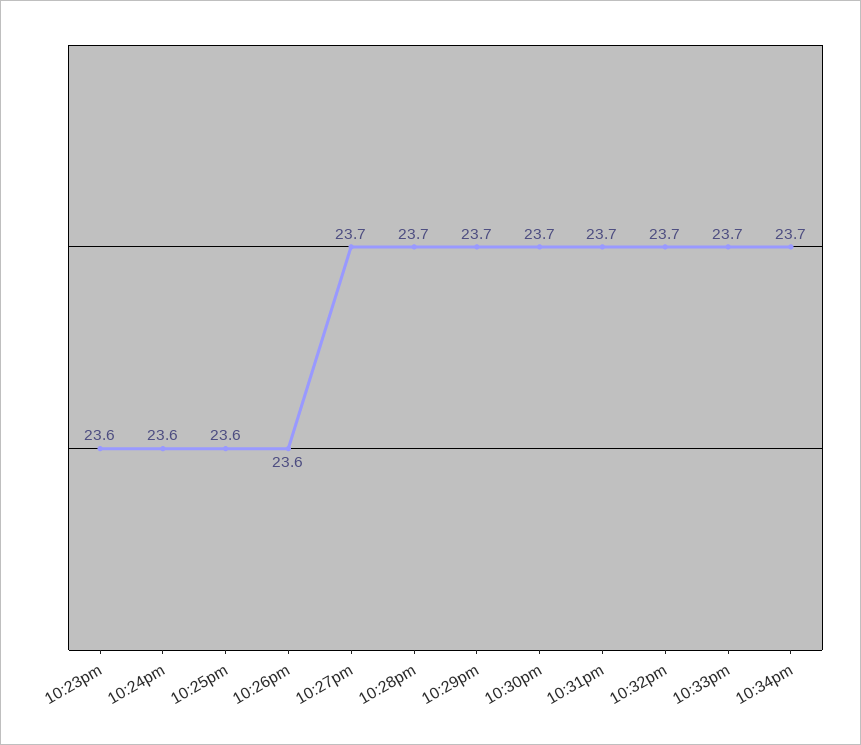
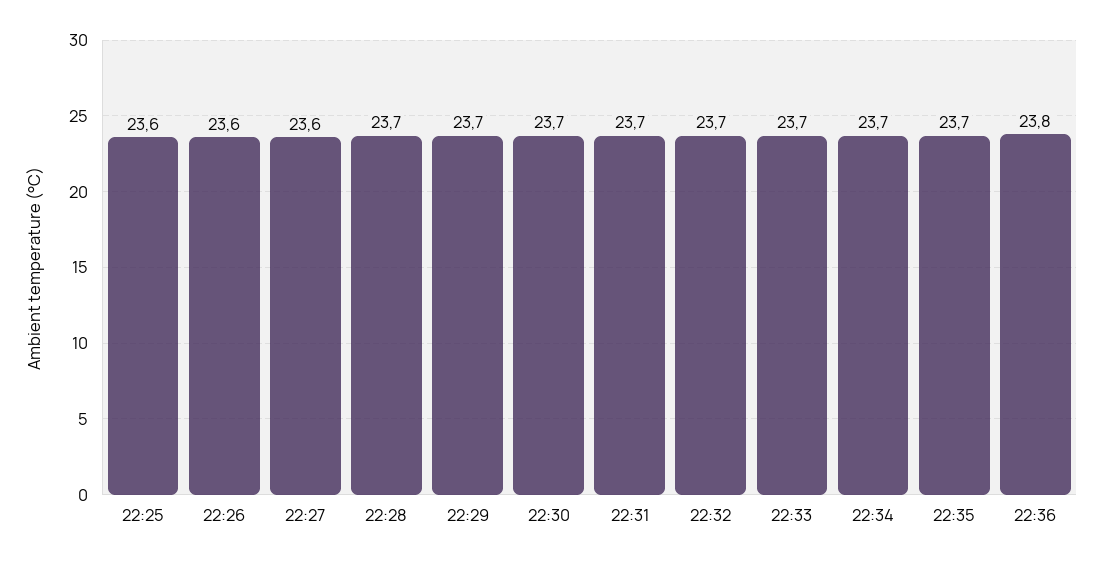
10:23pm: 23.6 -> none
10:24pm: 23.6 -> none
10:27pm: 23.7 -> 23.6
22:35: none -> 23.7
22:36: none -> 23.8

